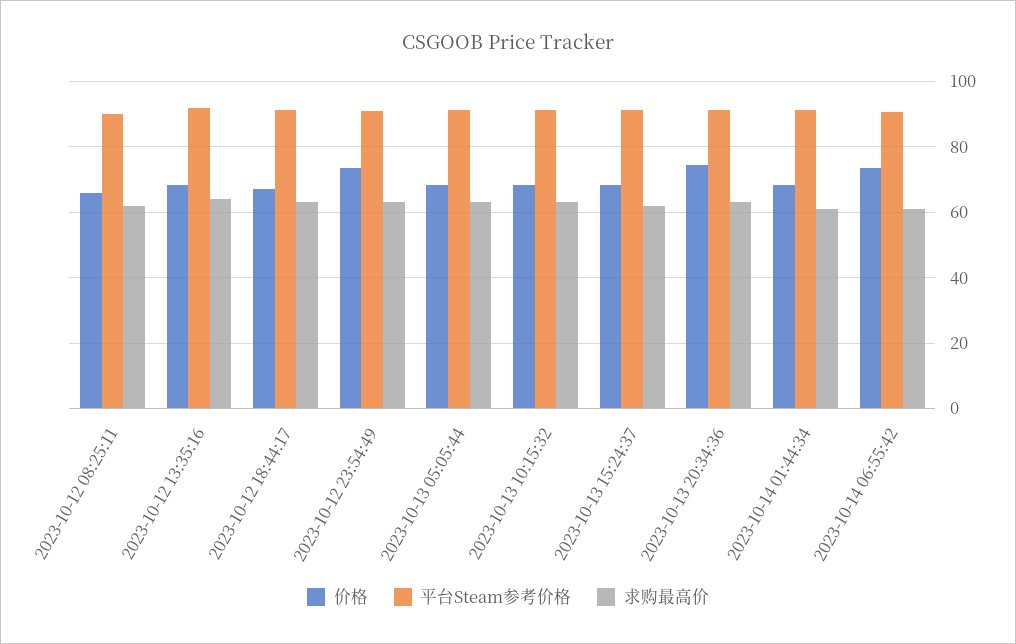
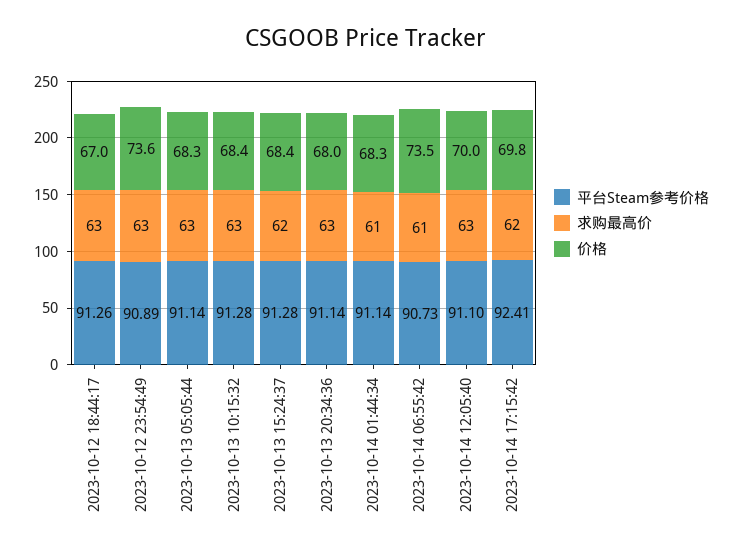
价格, 2023-10-12 08:25:11: 66 -> none
平台Steam参考价格, 2023-10-12 08:25:11: 90 -> none
求购最高价, 2023-10-12 08:25:11: 62 -> none
价格, 2023-10-12 13:35:16: 68 -> none
平台Steam参考价格, 2023-10-12 13:35:16: 92 -> none
求购最高价, 2023-10-12 13:35:16: 64 -> none
价格, 2023-10-13 20:34:36: 74 -> 68
平台Steam参考价格, 2023-10-14 12:05:40: none -> 91.1
求购最高价, 2023-10-14 12:05:40: none -> 63
价格, 2023-10-14 12:05:40: none -> 70
平台Steam参考价格, 2023-10-14 17:15:42: none -> 92.41
求购最高价, 2023-10-14 17:15:42: none -> 62
价格, 2023-10-14 17:15:42: none -> 69.8

